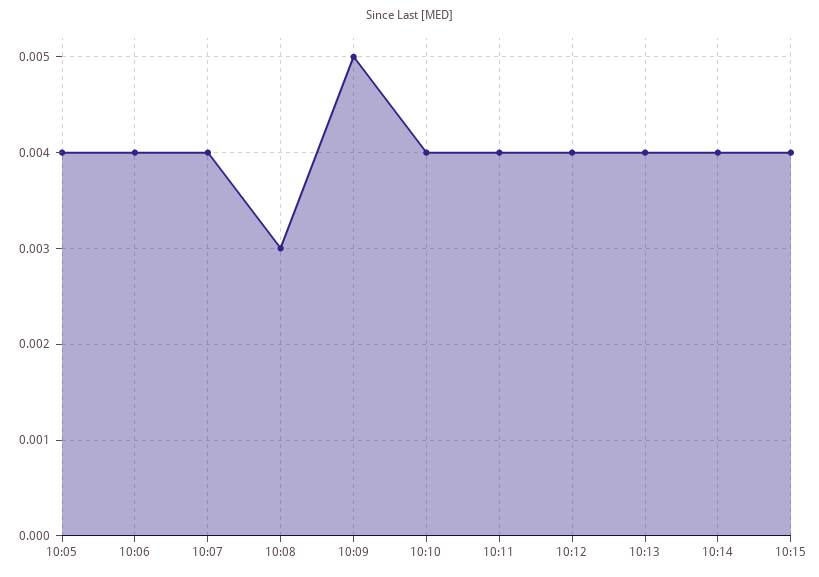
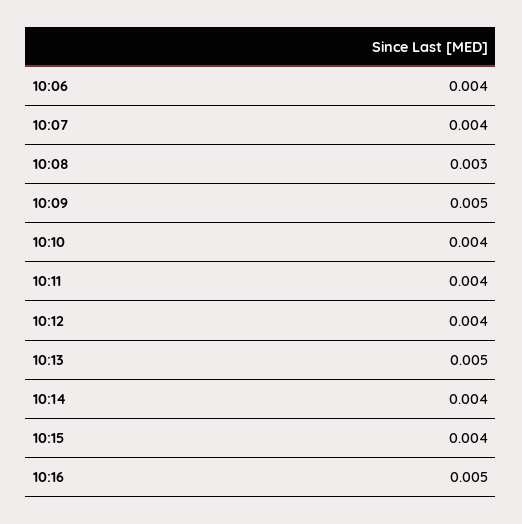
10:05: 0.004 -> none
10:13: 0.004 -> 0.005
10:16: none -> 0.005

